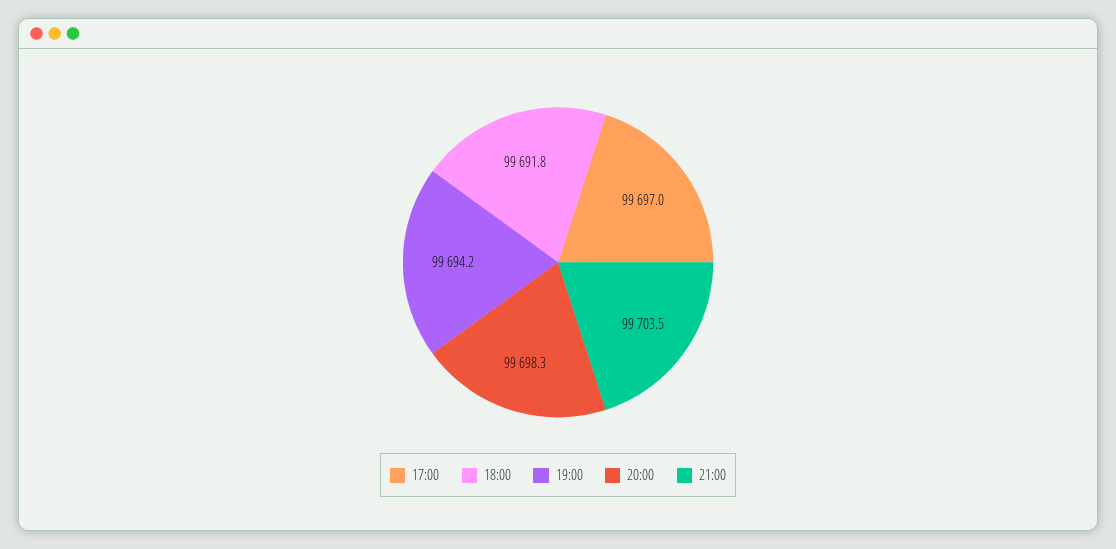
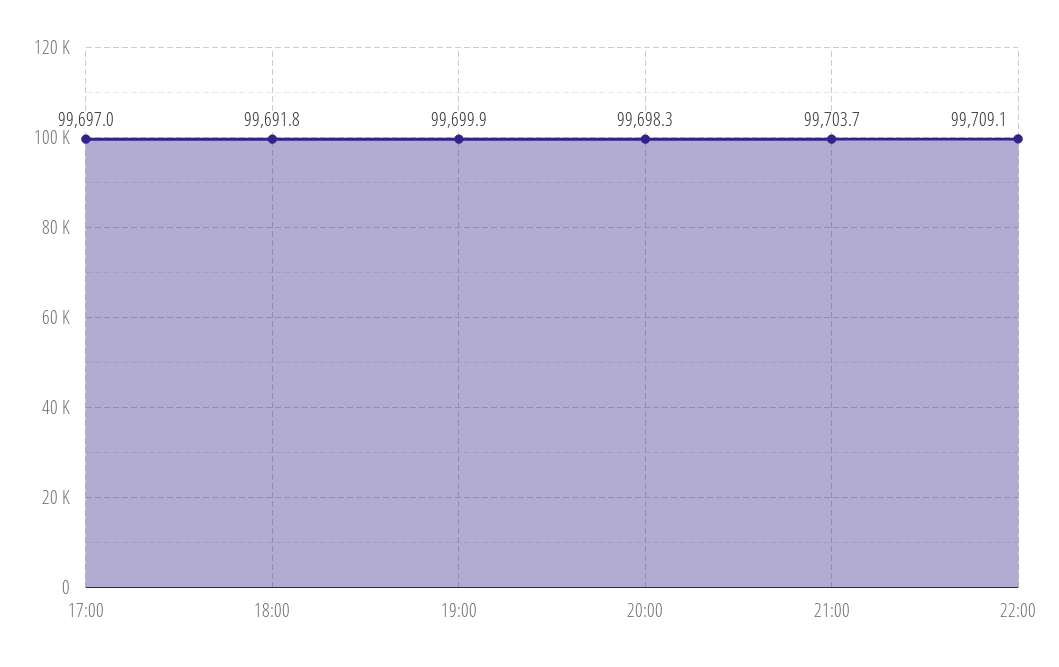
19:00: 99694.2 -> 99699.9
21:00: 99703.5 -> 99703.7
22:00: none -> 99709.1

